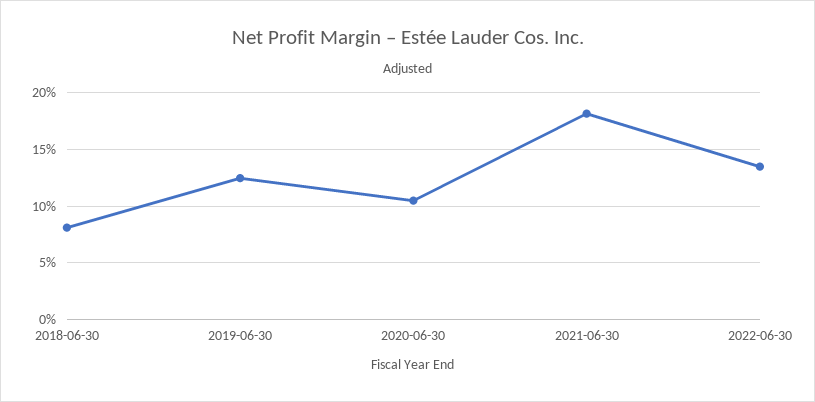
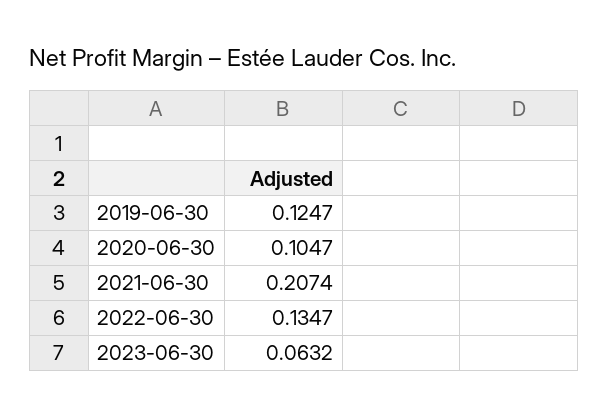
2018-06-30: 0.08 -> none
2021-06-30: 0.18 -> 0.2074
2023-06-30: none -> 0.0632

